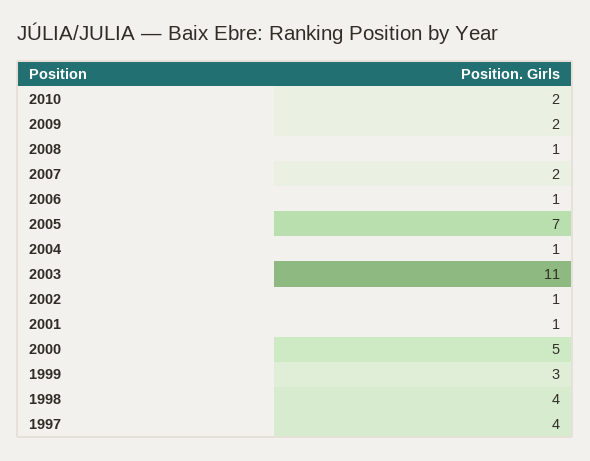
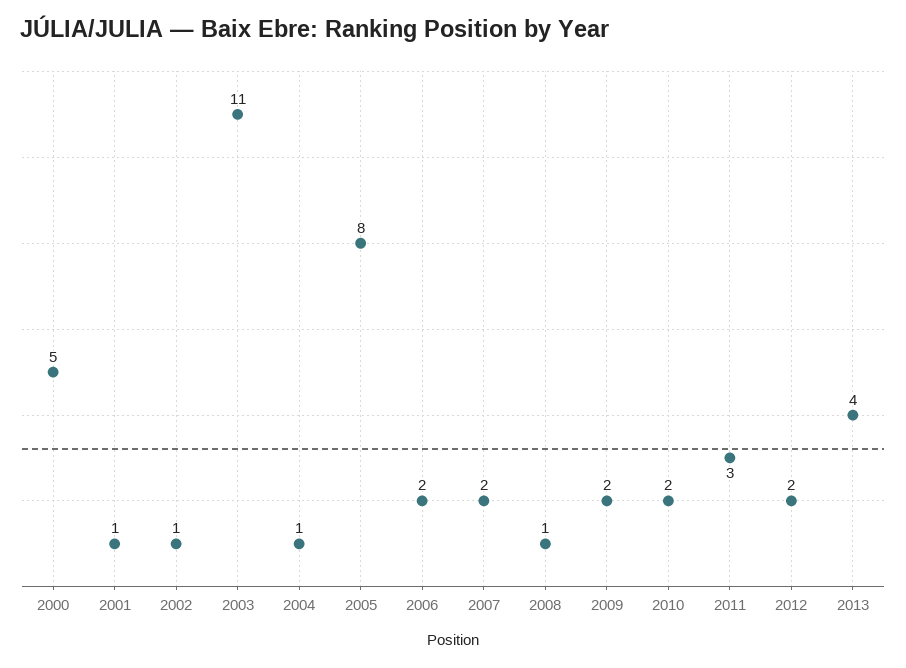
2006: 1 -> 2
2005: 7 -> 8
1999: 3 -> none
1998: 4 -> none
1997: 4 -> none
2011: none -> 3
2012: none -> 2
2013: none -> 4

